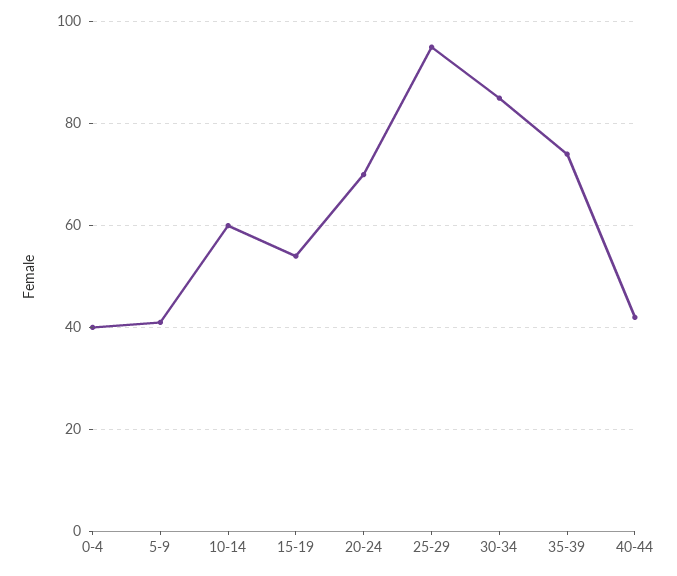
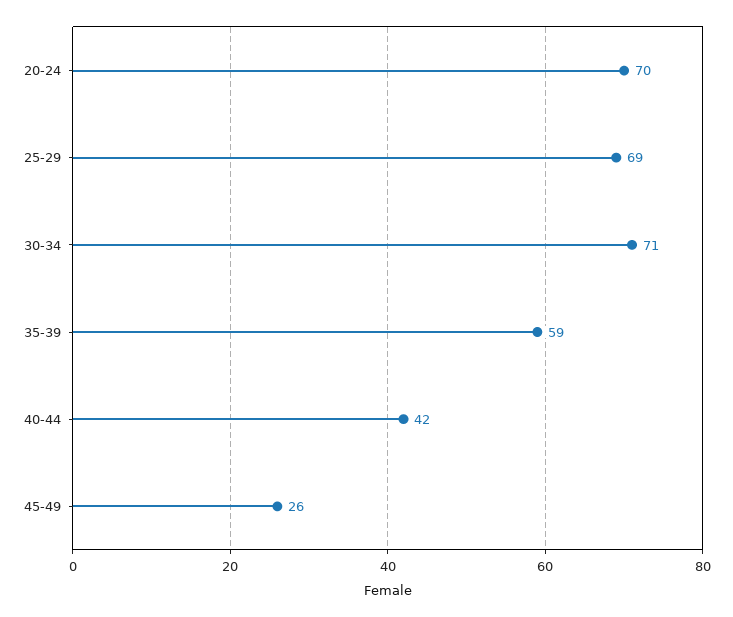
0-4: 40 -> none
5-9: 40 -> none
10-14: 60 -> none
15-19: 55 -> none
25-29: 95 -> 69
30-34: 85 -> 71
35-39: 75 -> 59
45-49: none -> 26

